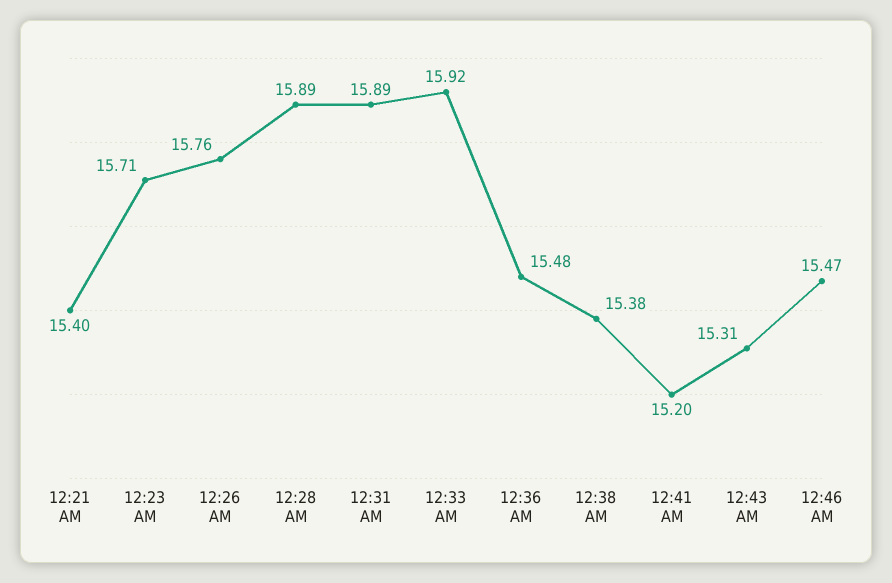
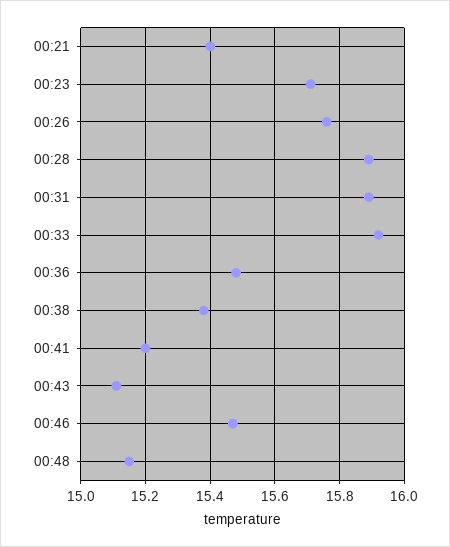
12:43 AM: 15.31 -> 15.1
00:48: none -> 15.15

